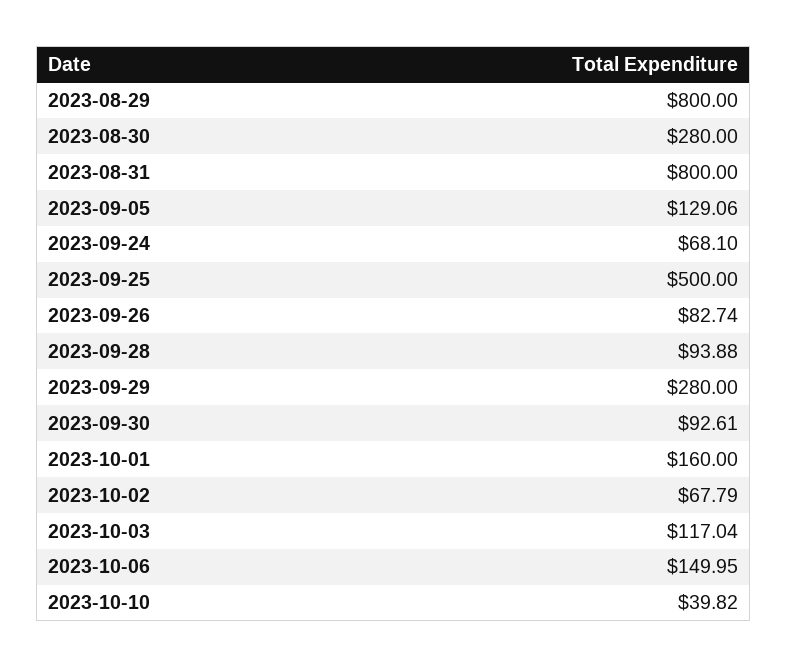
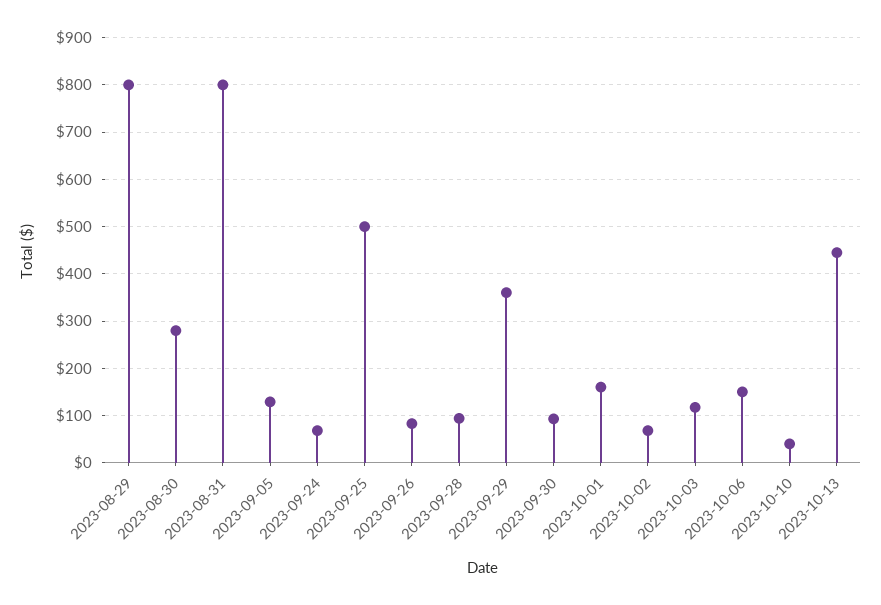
2023-09-29: 280 -> 360
2023-10-13: none -> 440

